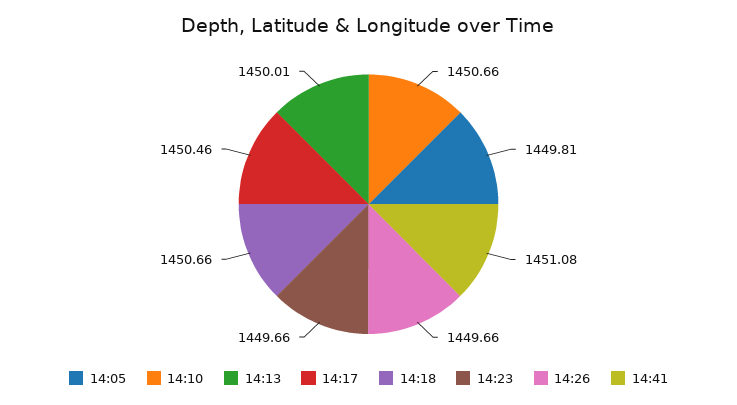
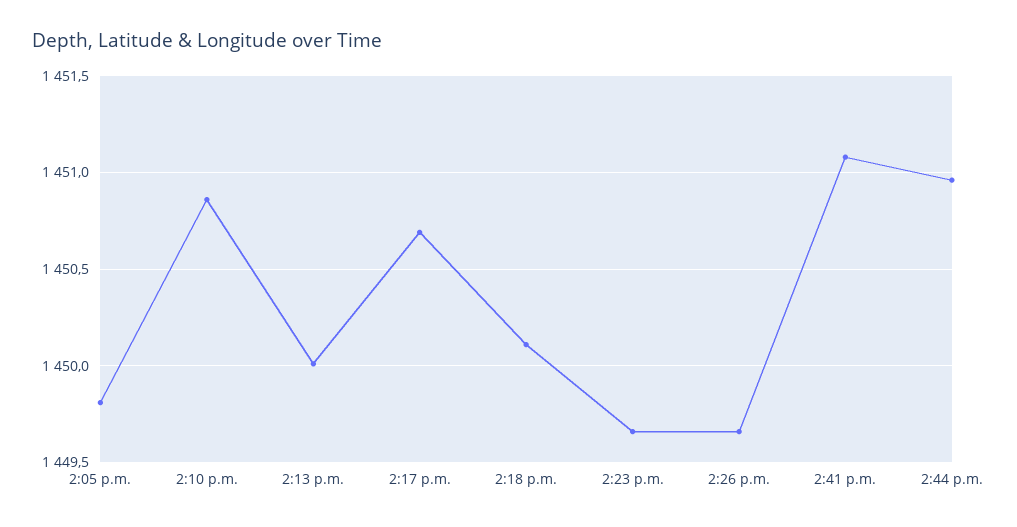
14:10: 1450.66 -> 1450.85
14:17: 1450.46 -> 1450.7
14:18: 1450.66 -> 1450.1
2:44 p.m.: none -> 1450.95

